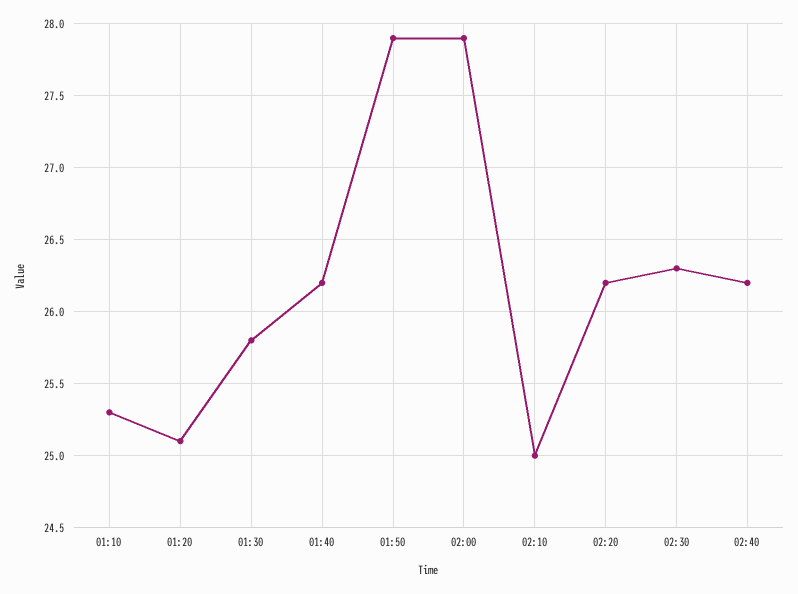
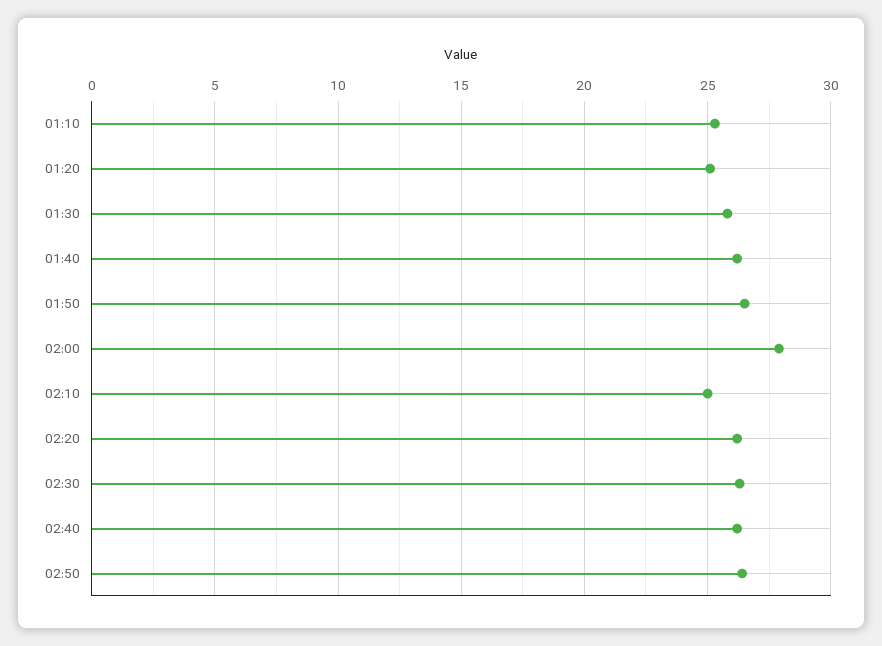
01:50: 27.9 -> 26.5
02:50: none -> 26.5

